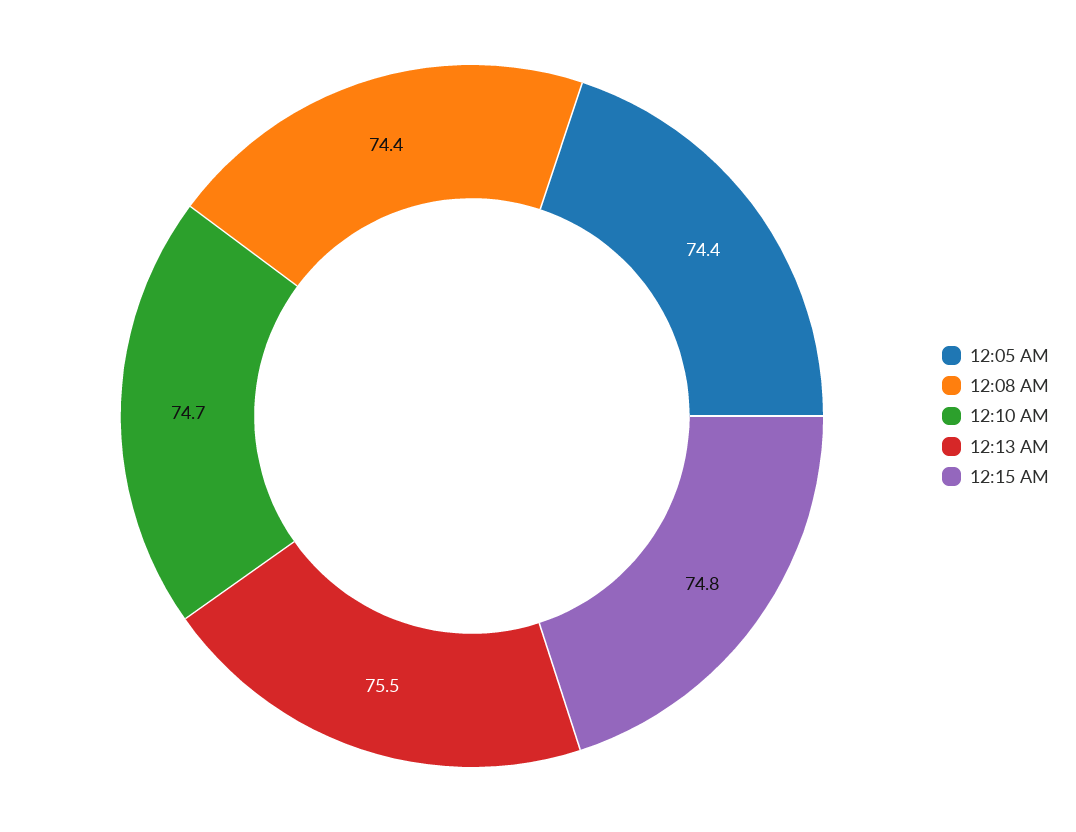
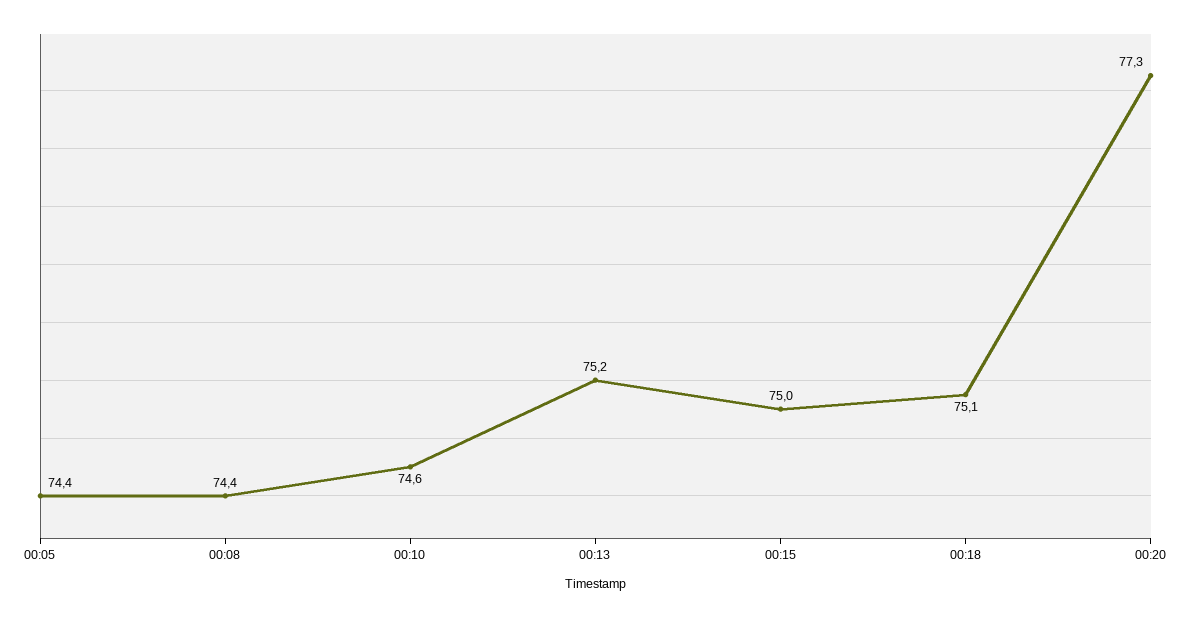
12:10 AM: 74.7 -> 74.6
12:13 AM: 75.5 -> 75.2
12:15 AM: 74.8 -> 75
00:18: none -> 75.1
00:20: none -> 77.3

